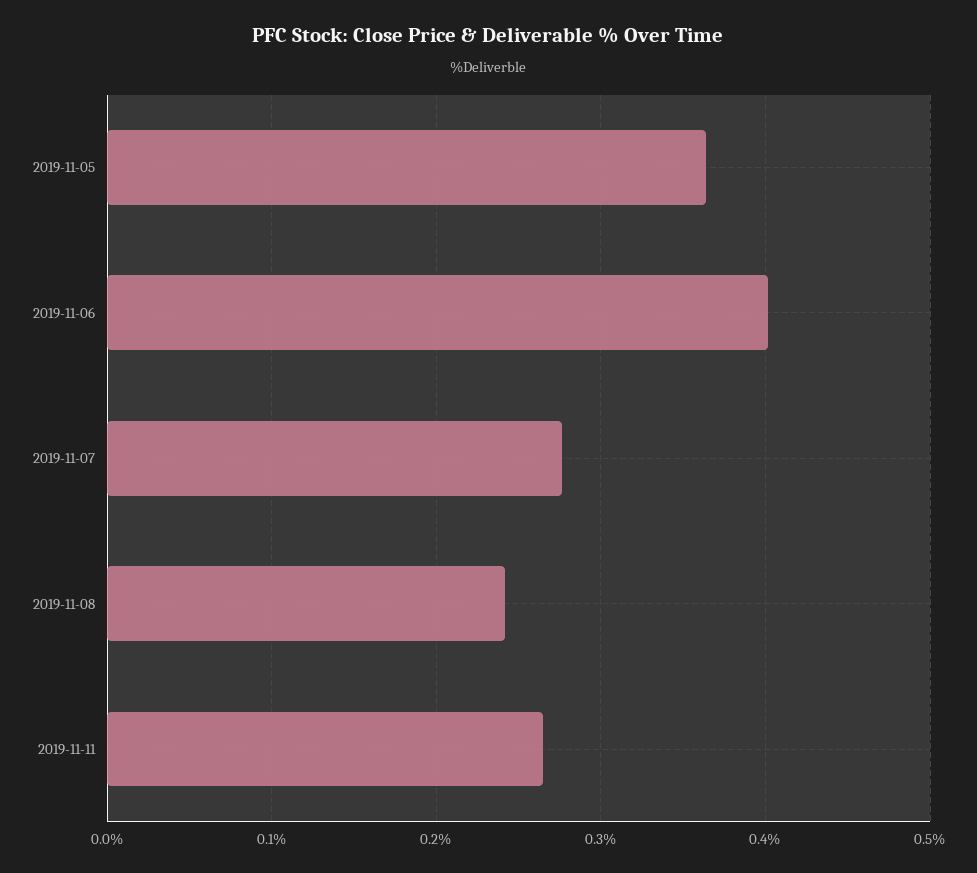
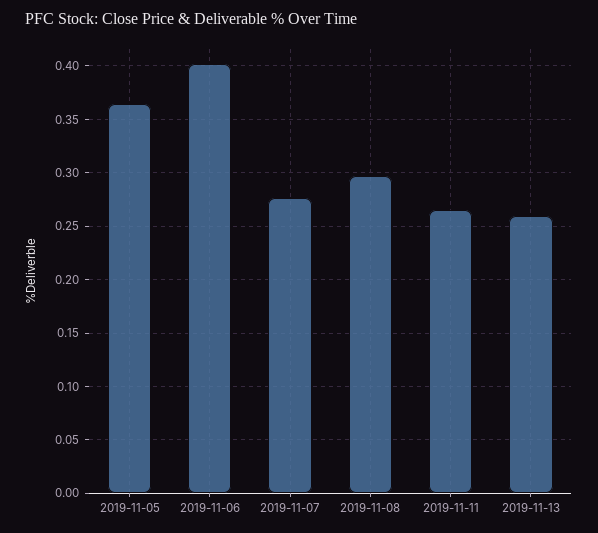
2019-11-08: 0.24 -> 0.3
2019-11-13: none -> 0.26

